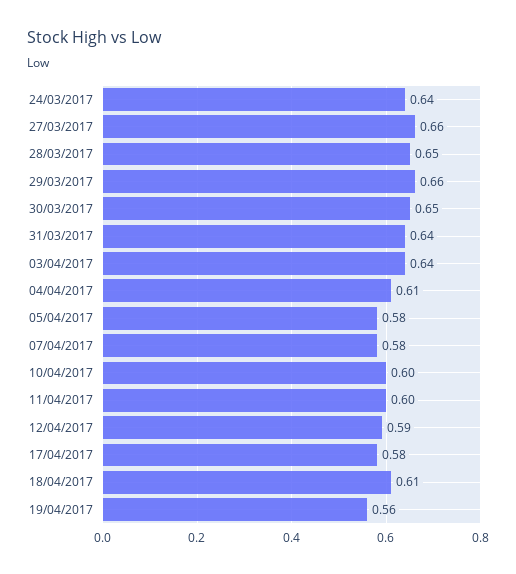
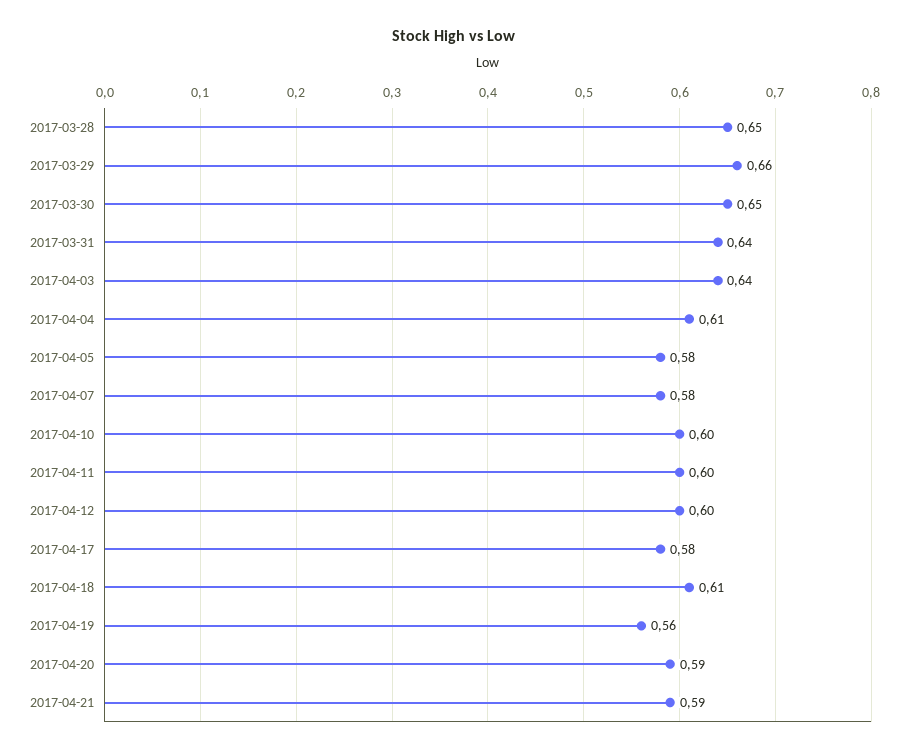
24/03/2017: 0.64 -> none
27/03/2017: 0.66 -> none
12/04/2017: 0.59 -> 0.6
2017-04-20: none -> 0.59
2017-04-21: none -> 0.59

